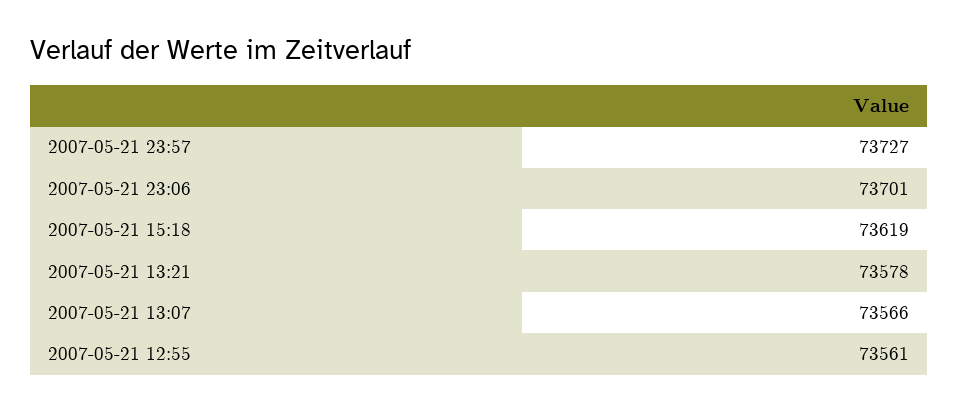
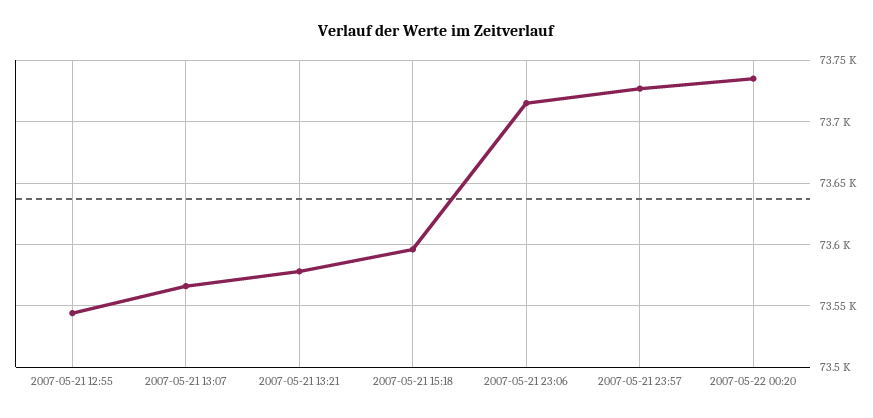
2007-05-21 23:06: 73701 -> 73715
2007-05-21 15:18: 73619 -> 73595
2007-05-21 12:55: 73561 -> 73545
2007-05-22 00:20: none -> 73735

